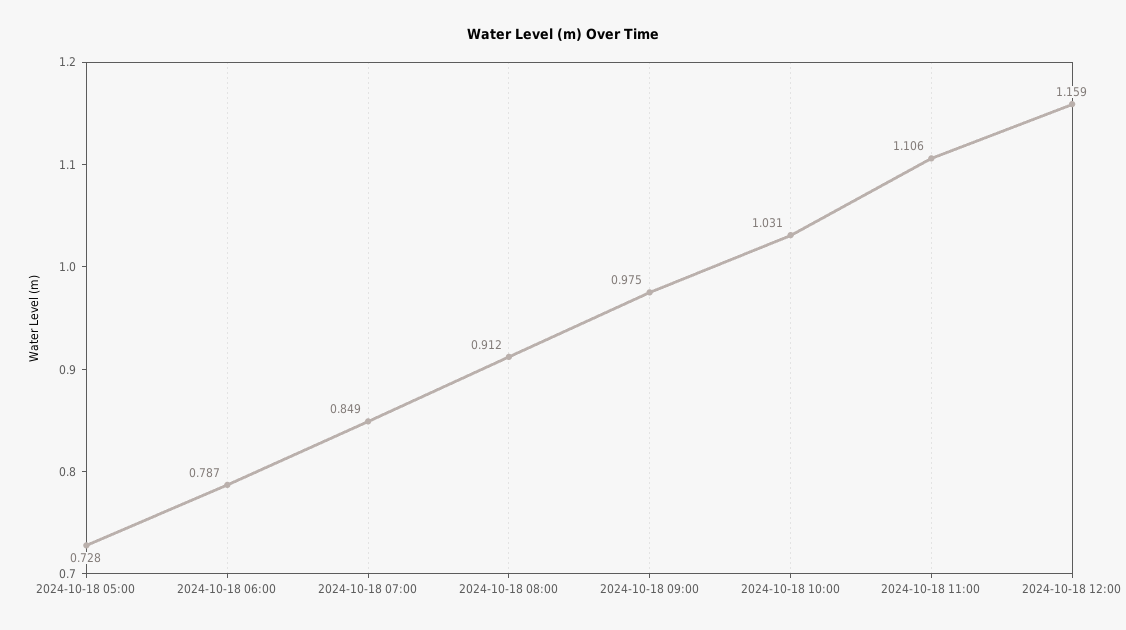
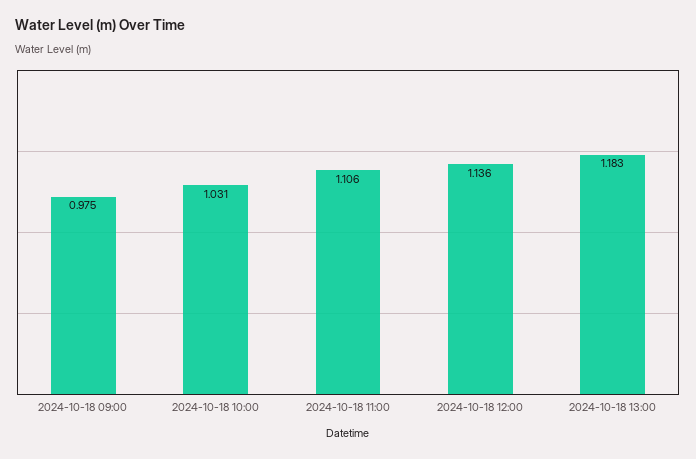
2024-10-18 05:00: 0.728 -> none
2024-10-18 06:00: 0.787 -> none
2024-10-18 07:00: 0.849 -> none
2024-10-18 08:00: 0.912 -> none
2024-10-18 12:00: 1.159 -> 1.136
2024-10-18 13:00: none -> 1.183

